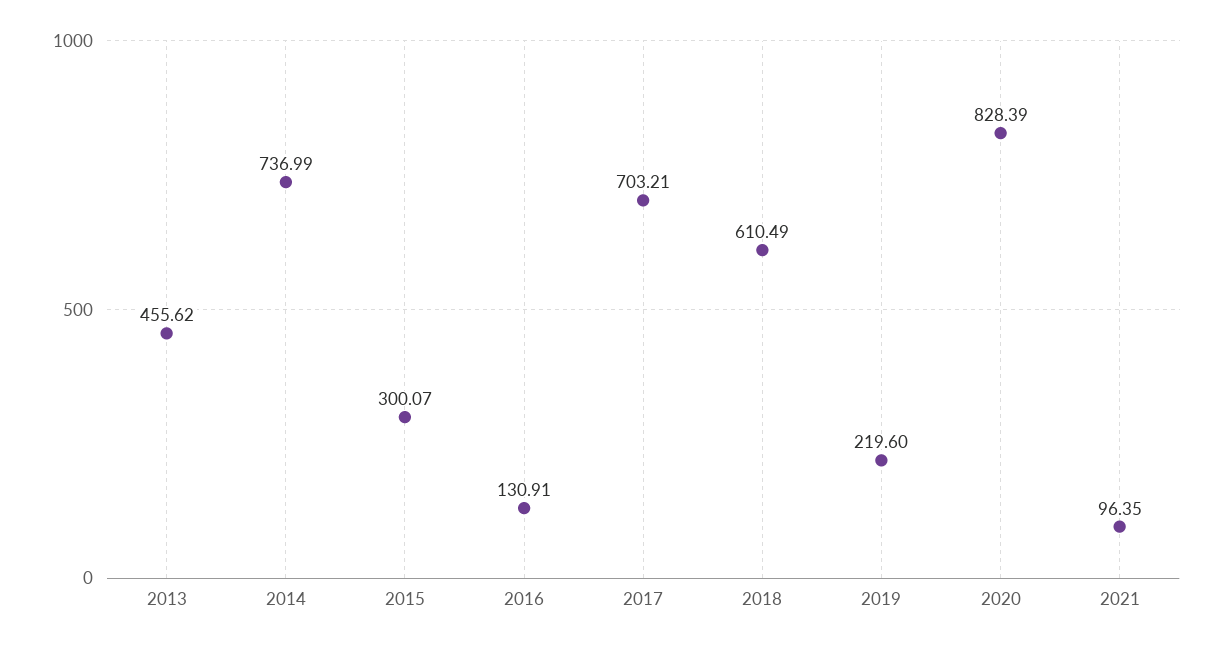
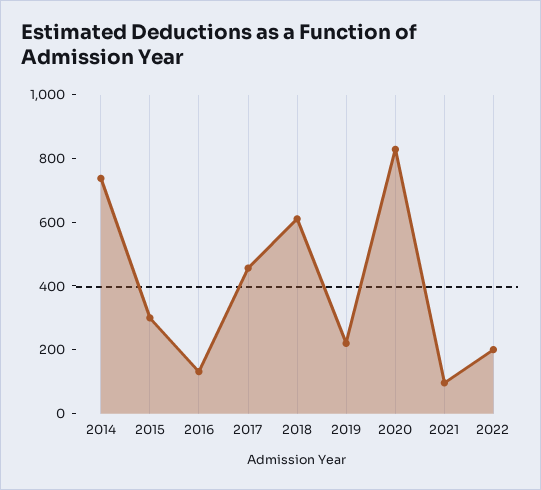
2013: 455.62 -> none
2017: 703.21 -> 450
2022: none -> 200

